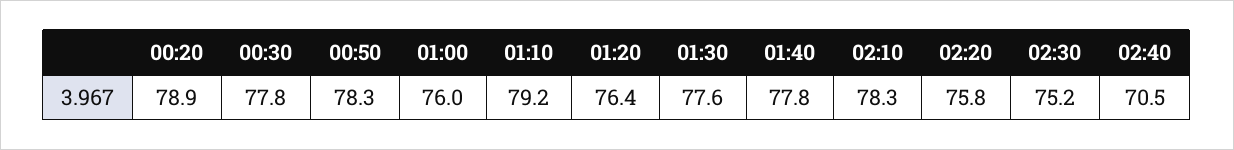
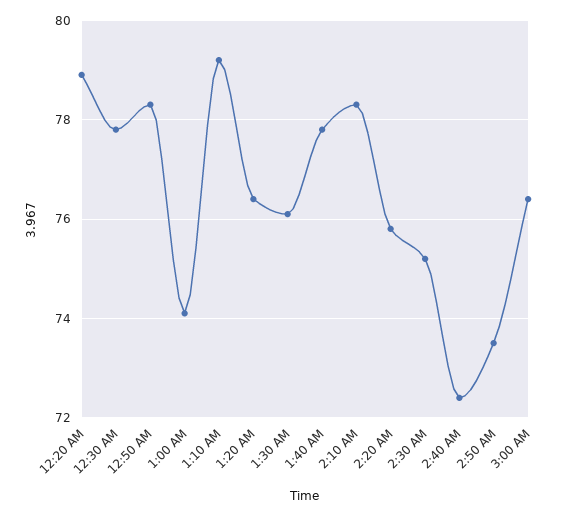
01:00: 76 -> 74
01:30: 77.6 -> 76
02:40: 70.5 -> 72.5
2:50 AM: none -> 73.5
3:00 AM: none -> 76.5

